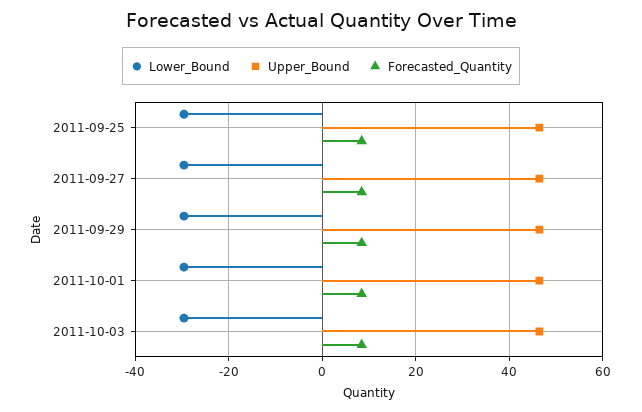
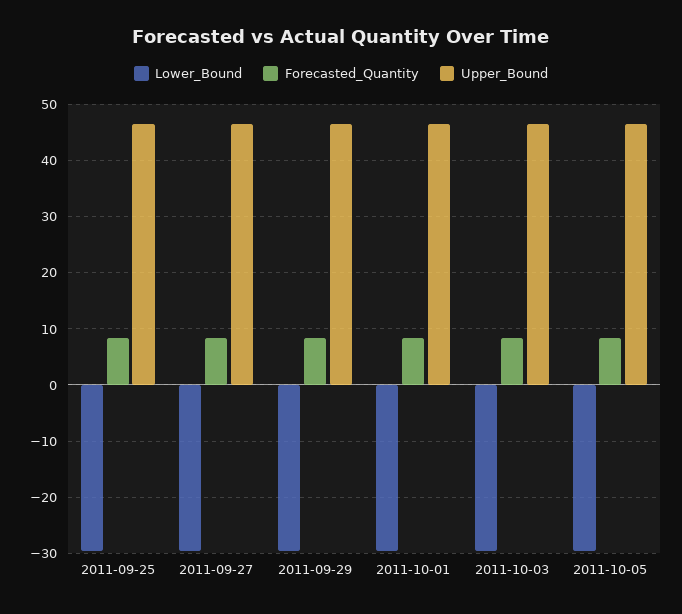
Lower_Bound, 2011-10-05: none -> -30
Forecasted_Quantity, 2011-10-05: none -> 8
Upper_Bound, 2011-10-05: none -> 46

